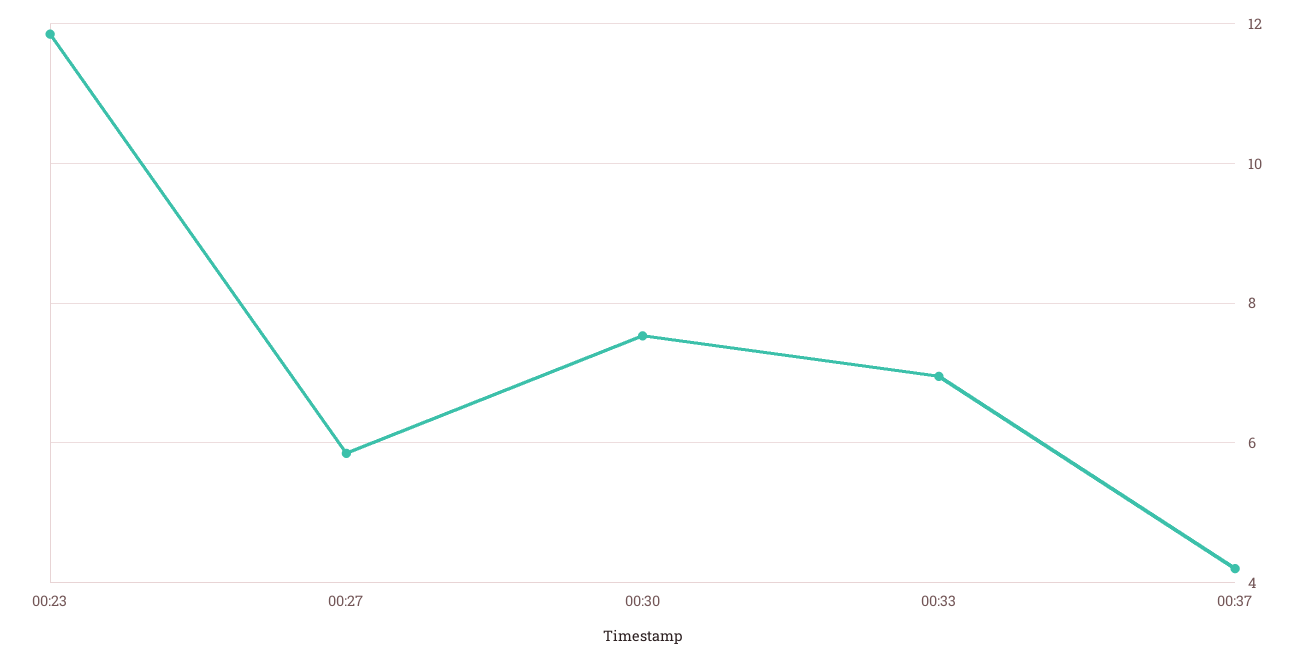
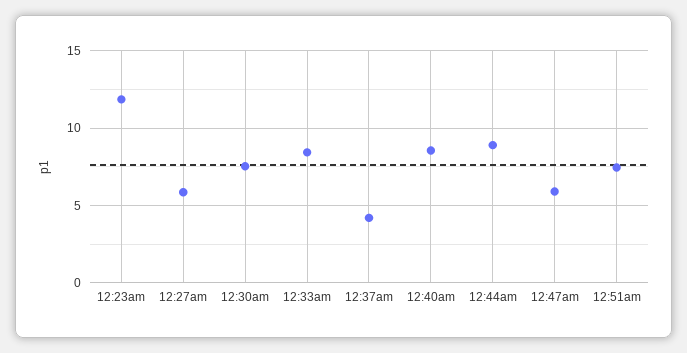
00:33: 7 -> 8.5
12:40am: none -> 8.5
12:44am: none -> 9
12:47am: none -> 6
12:51am: none -> 7.5

